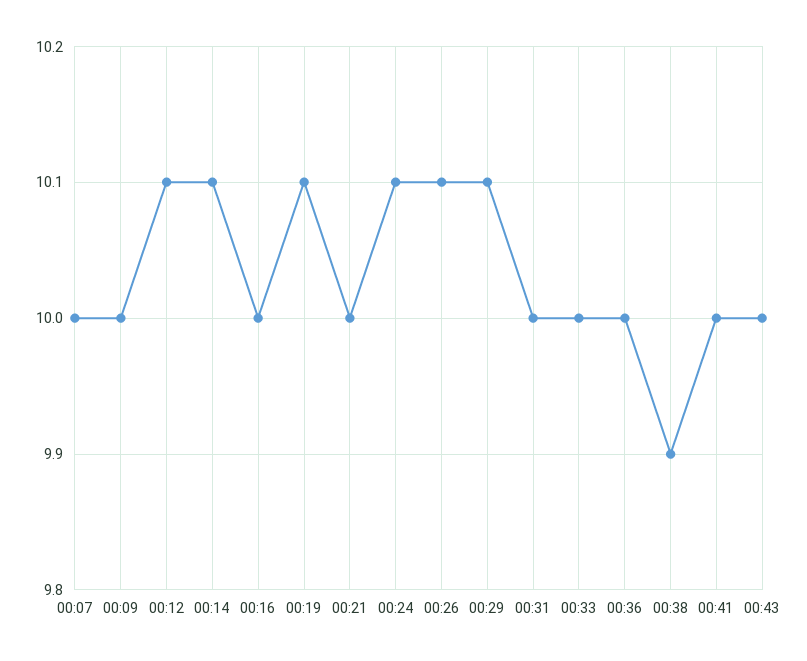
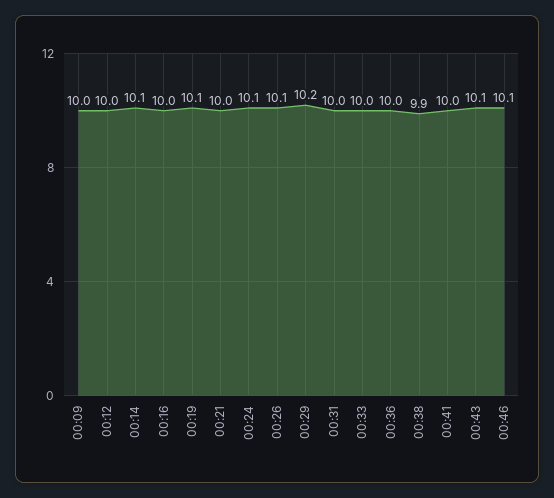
00:07: 10 -> none
00:12: 10.1 -> 10
00:29: 10.1 -> 10.2
00:43: 10 -> 10.1
00:46: none -> 10.1

